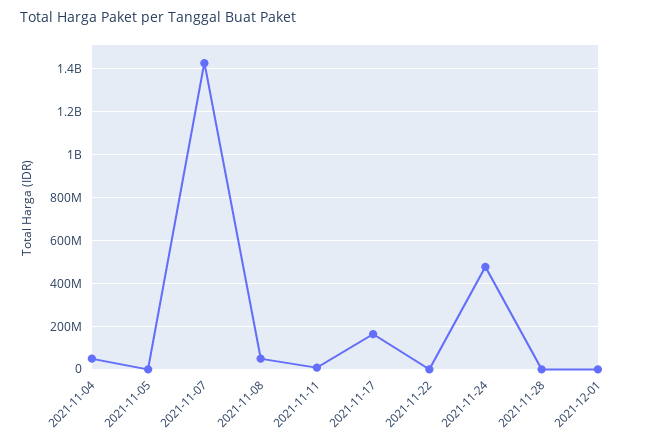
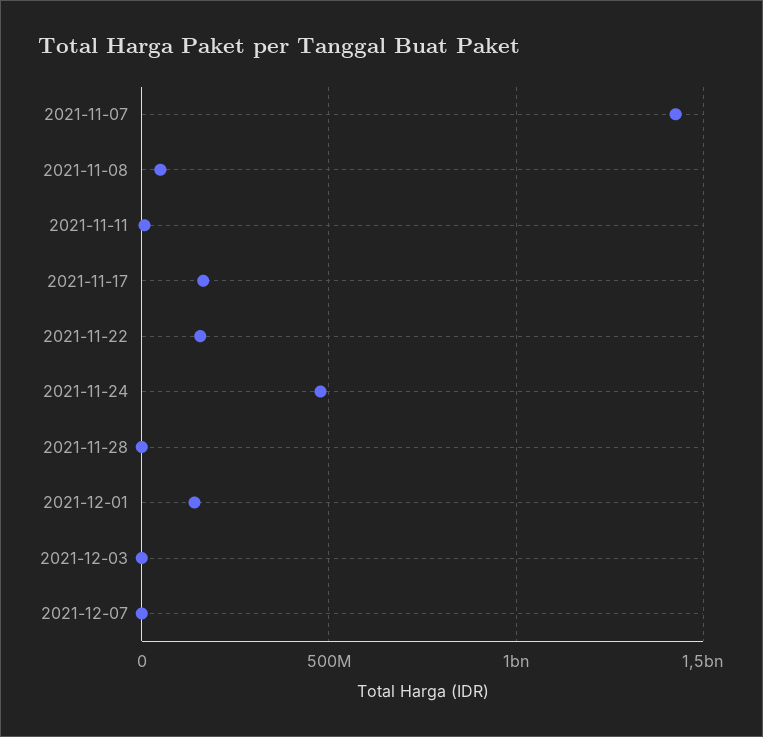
2021-11-04: 50000000 -> none
2021-11-05: 0 -> none
2021-11-22: 0 -> 150000000
2021-12-01: 0 -> 150000000
2021-12-03: none -> 0
2021-12-07: none -> 0

